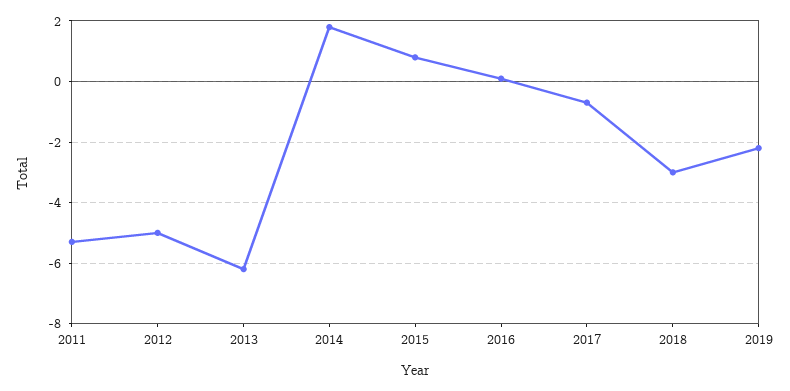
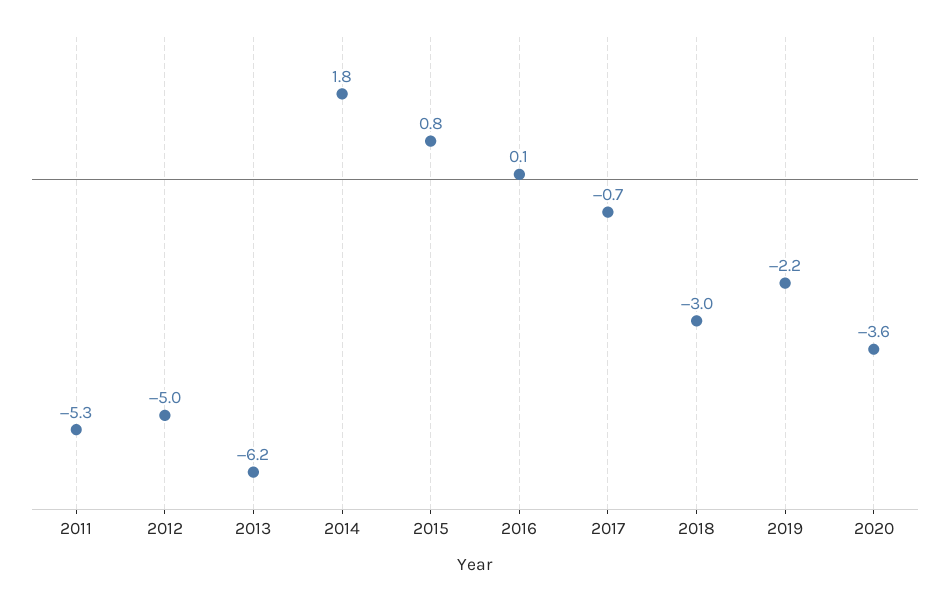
2020: none -> -3.6

